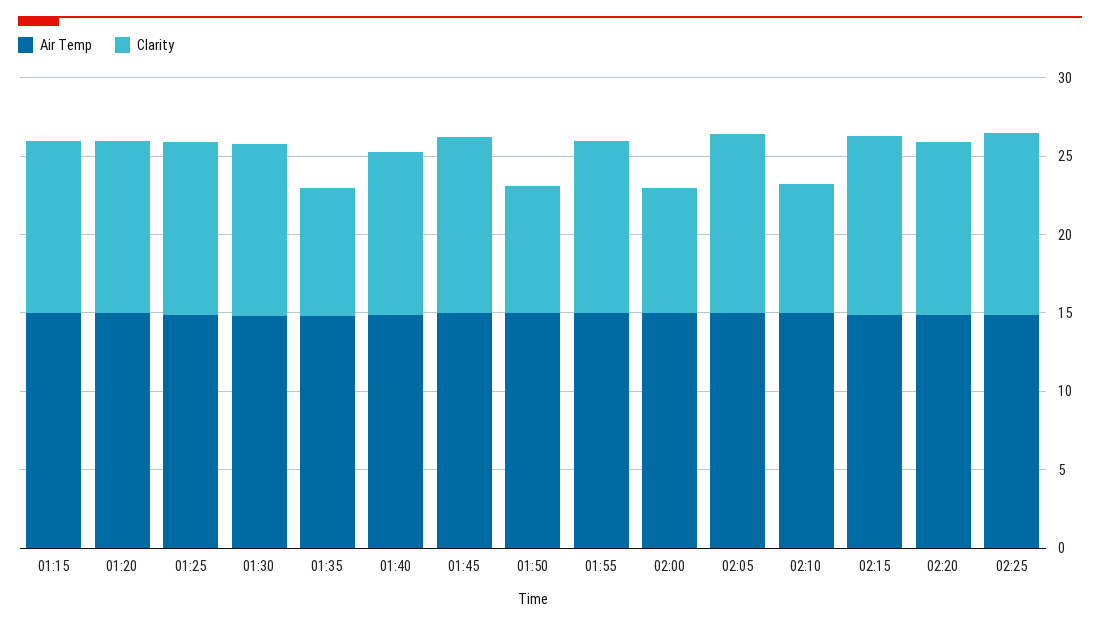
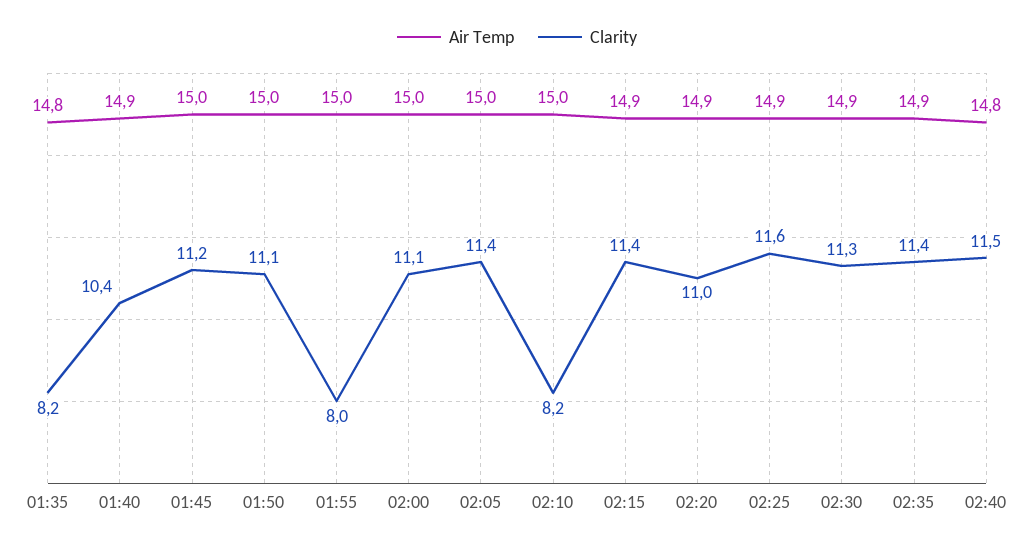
Air Temp, 01:15: 15 -> none
Clarity, 01:15: 11 -> none
Air Temp, 01:20: 15 -> none
Clarity, 01:20: 11 -> none
Air Temp, 01:25: 15 -> none
Clarity, 01:25: 11 -> none
Air Temp, 01:30: 15 -> none
Clarity, 01:30: 11 -> none
Clarity, 01:50: 8 -> 11.1
Clarity, 01:55: 11 -> 8
Clarity, 02:00: 8 -> 11.1
Air Temp, 02:30: none -> 14.9
Clarity, 02:30: none -> 11.3
Air Temp, 02:35: none -> 14.9
Clarity, 02:35: none -> 11.4
Air Temp, 02:40: none -> 14.8
Clarity, 02:40: none -> 11.5

